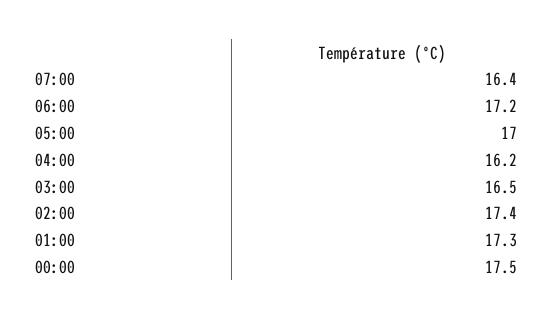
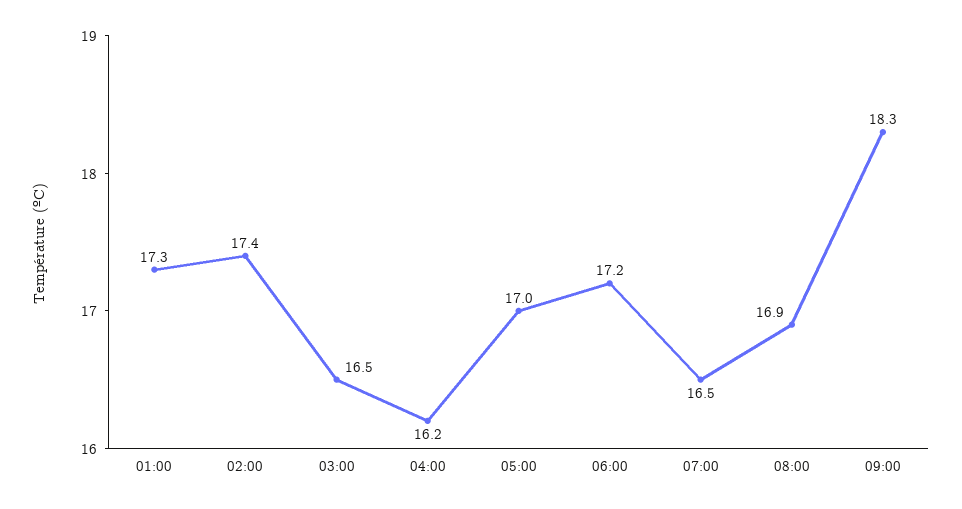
07:00: 16.4 -> 16.5
00:00: 17.5 -> none
08:00: none -> 16.9
09:00: none -> 18.3

